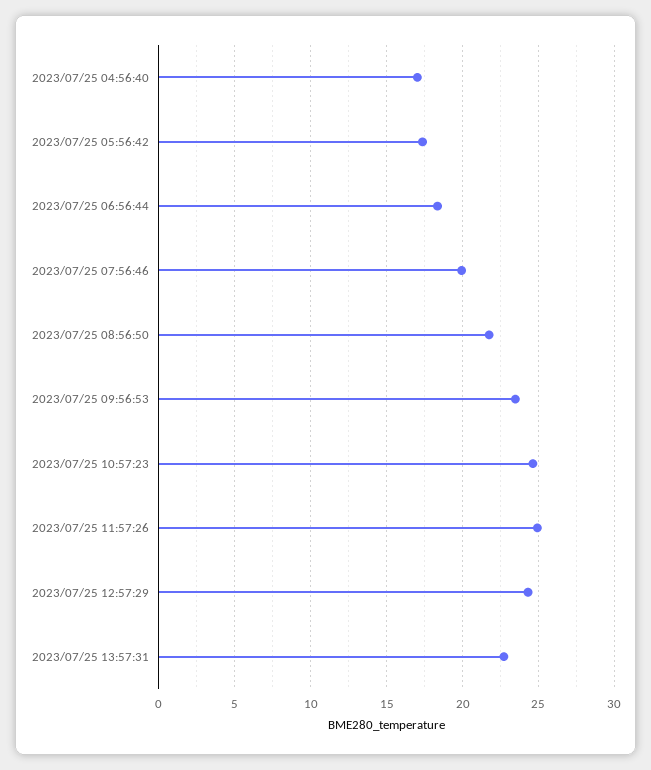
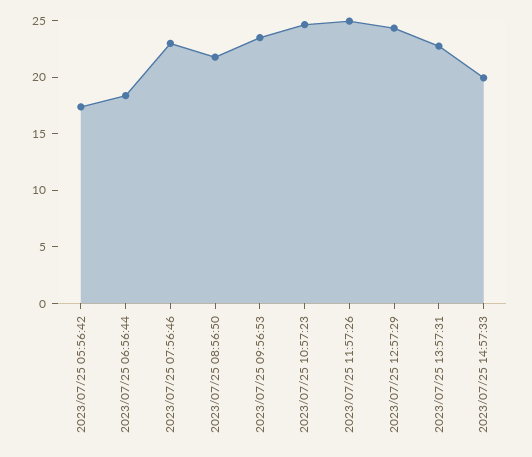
2023/07/25 04:56:40: 17 -> none
2023/07/25 07:56:46: 20 -> 23
2023/07/25 14:57:33: none -> 20

